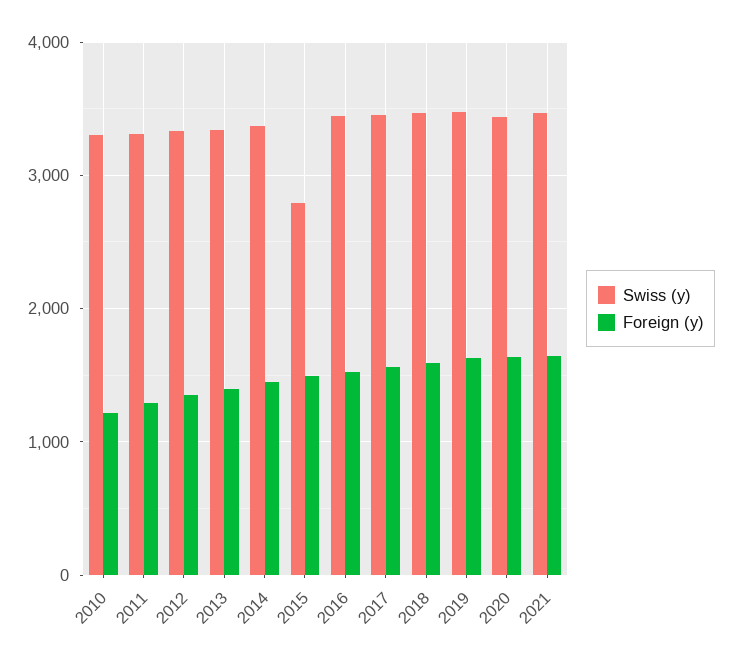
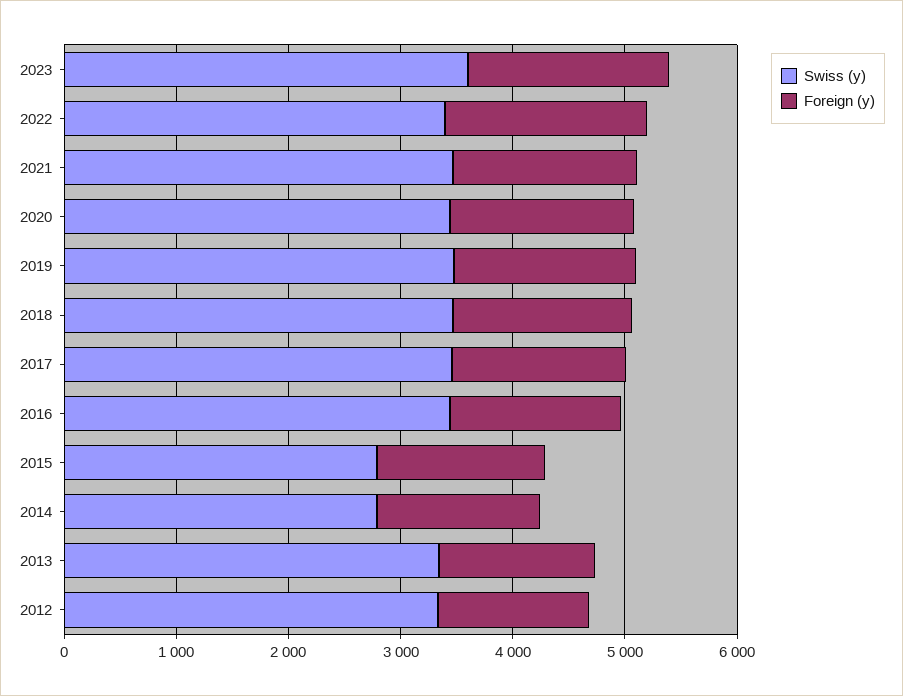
Swiss (y), 2010: 3300 -> none
Foreign (y), 2010: 1200 -> none
Swiss (y), 2011: 3300 -> none
Foreign (y), 2011: 1300 -> none
Swiss (y), 2014: 3400 -> 2800
Swiss (y), 2023: none -> 3600
Foreign (y), 2023: none -> 1800
Swiss (y), 2022: none -> 3400
Foreign (y), 2022: none -> 1800

